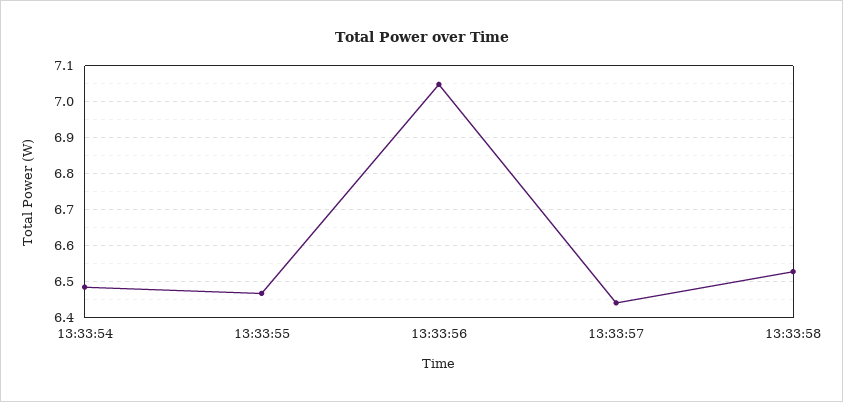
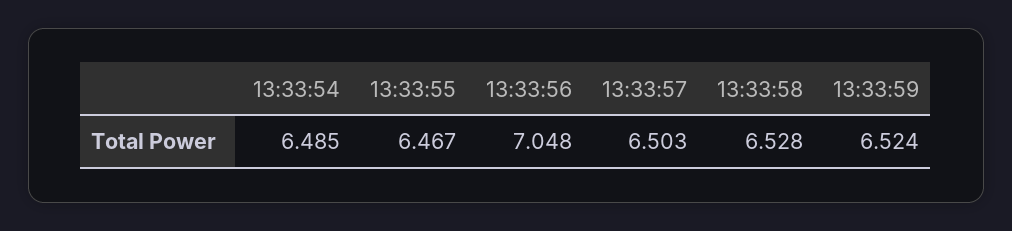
13:33:57: 6.44 -> 6.503
13:33:59: none -> 6.524

